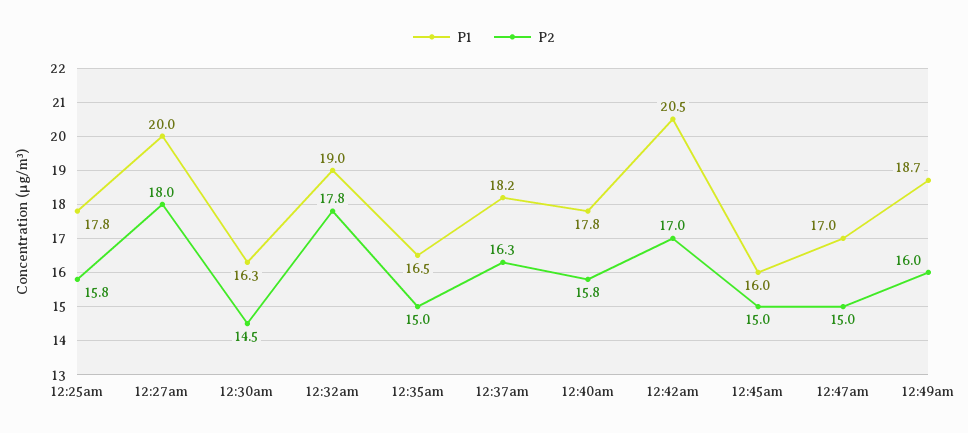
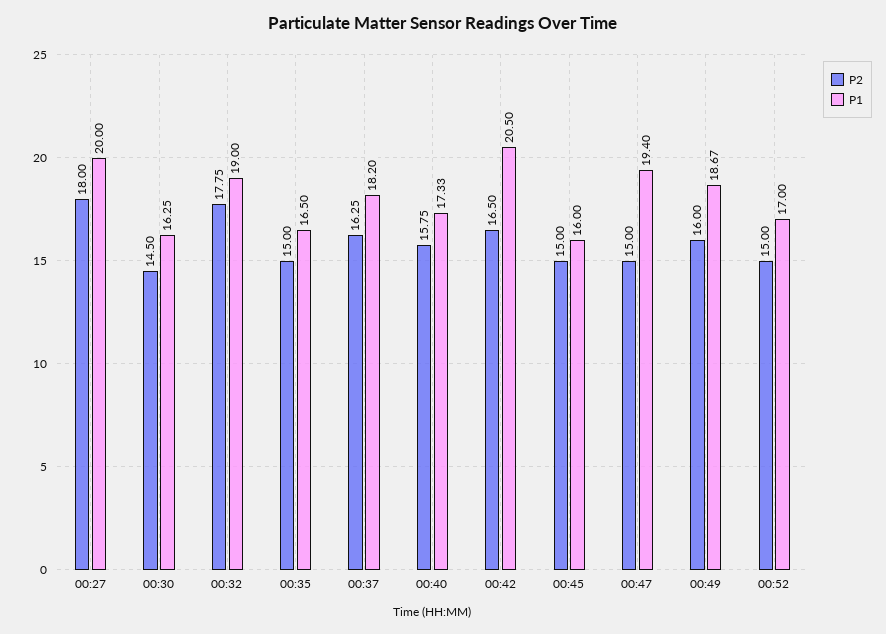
P1, 12:25am: 17.8 -> none
P2, 12:25am: 15.8 -> none
P1, 12:40am: 17.8 -> 17.33
P2, 12:42am: 17 -> 16.5
P1, 12:47am: 17 -> 19.4
P2, 00:52: none -> 15
P1, 00:52: none -> 17

